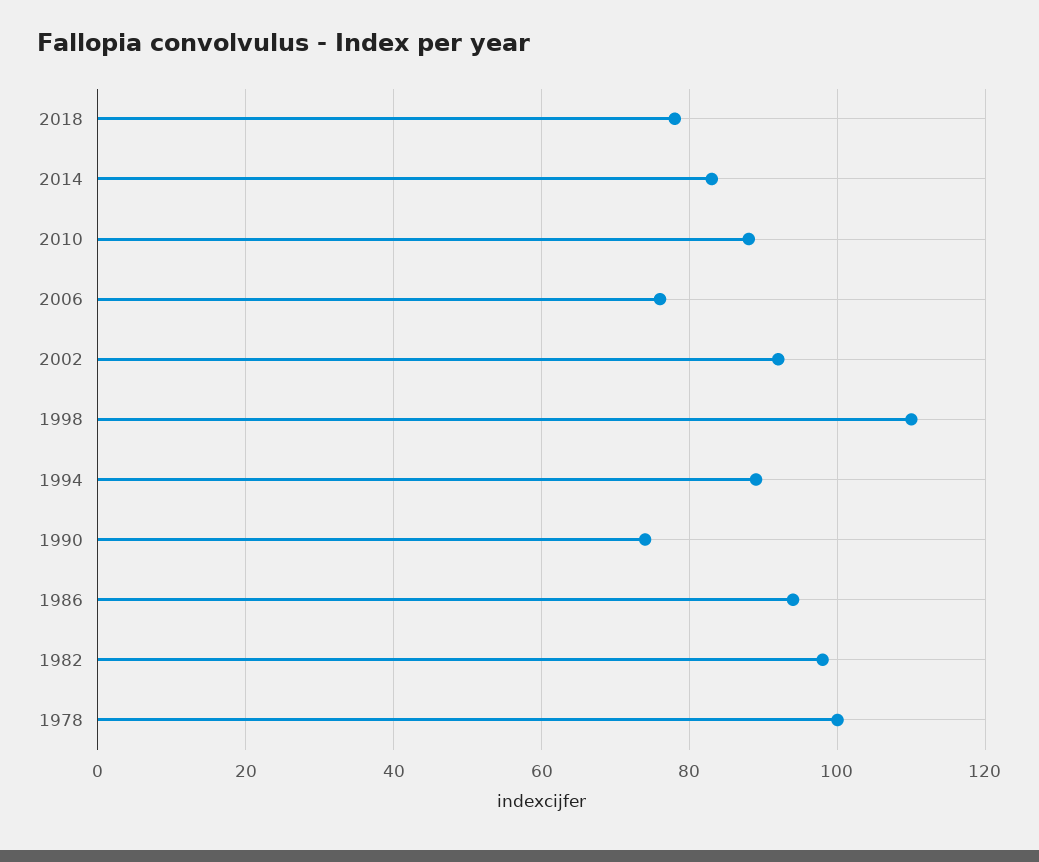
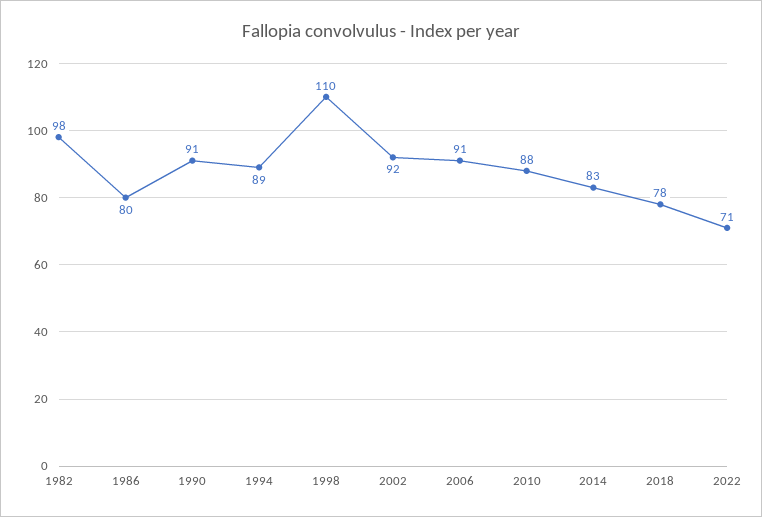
2006: 75 -> 91
1990: 75 -> 91
1986: 95 -> 80
1978: 100 -> none
2022: none -> 71

